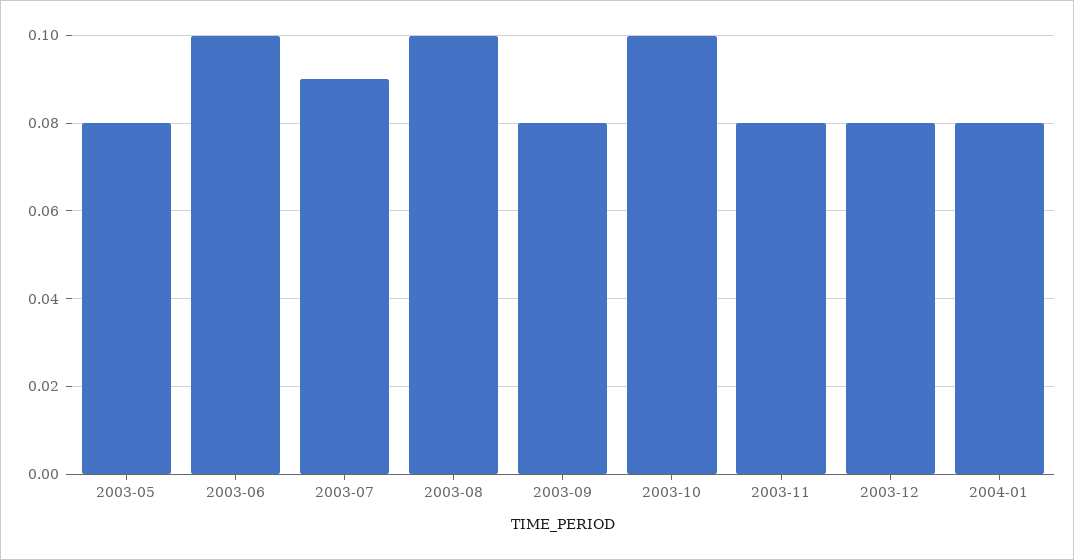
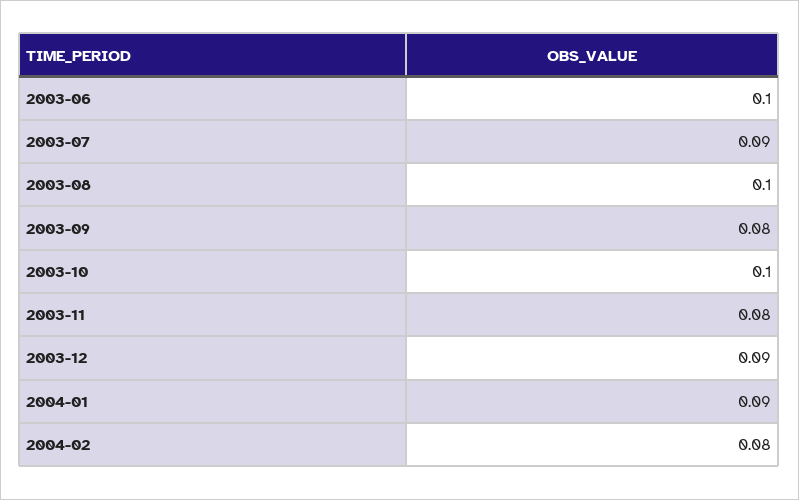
2003-05: 0.08 -> none
2003-12: 0.08 -> 0.09
2004-01: 0.08 -> 0.09
2004-02: none -> 0.08

